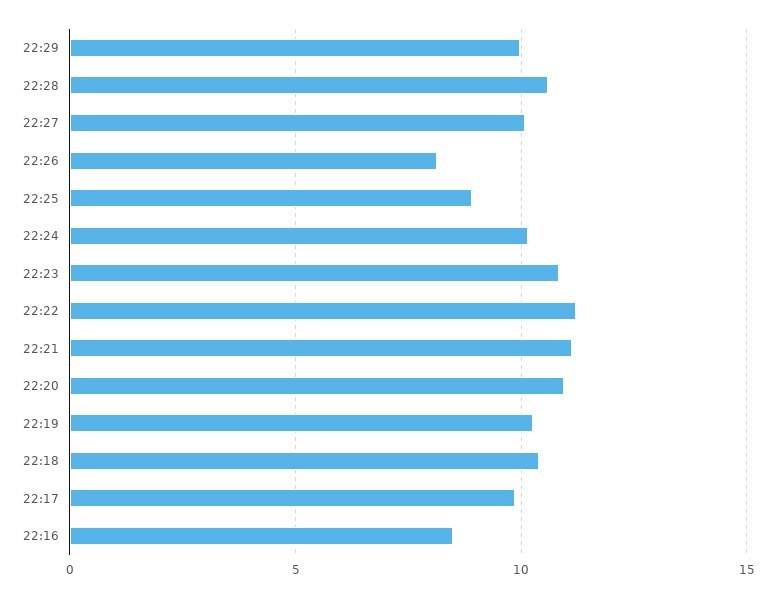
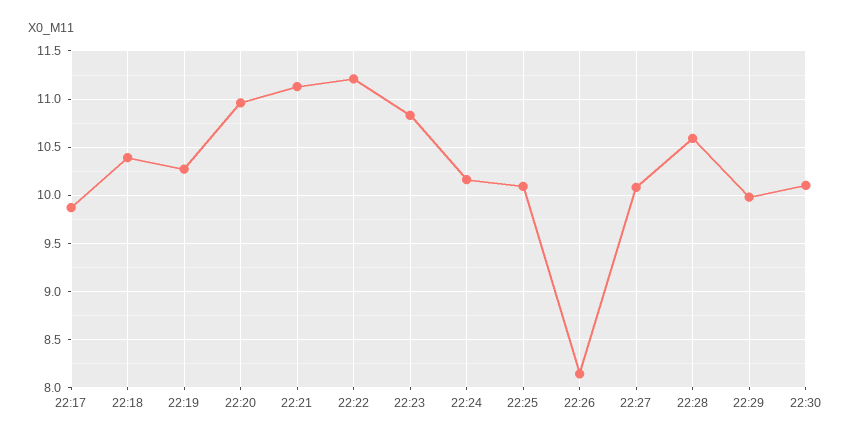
22:25: 9 -> 10.1
22:16: 8.5 -> none
22:30: none -> 10.1

